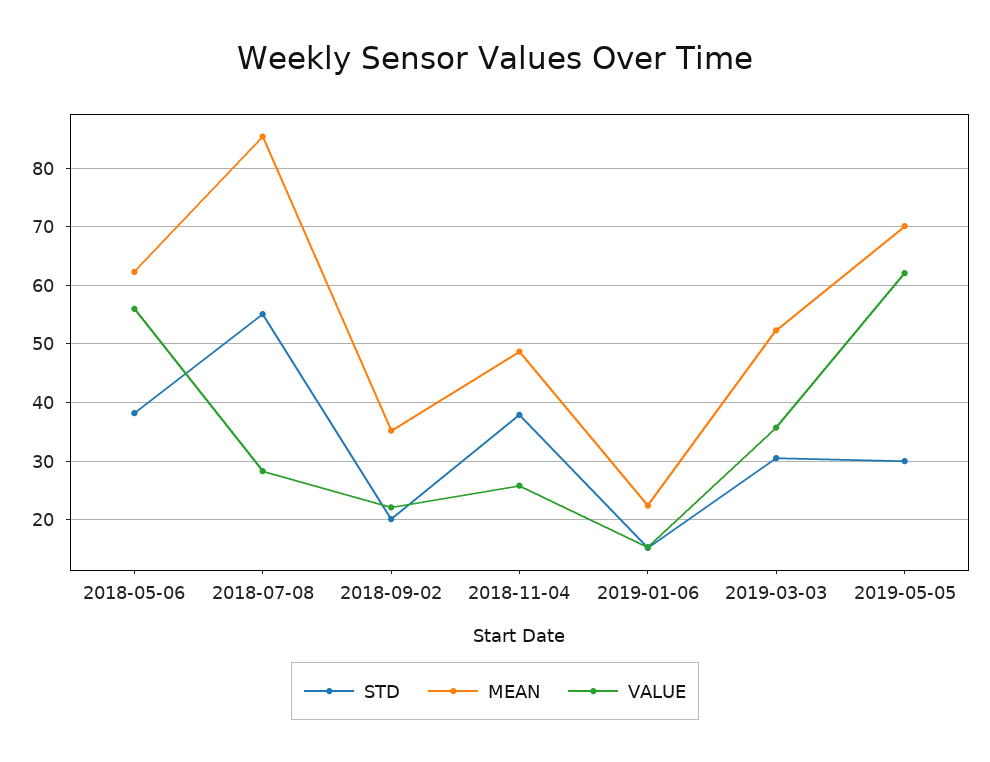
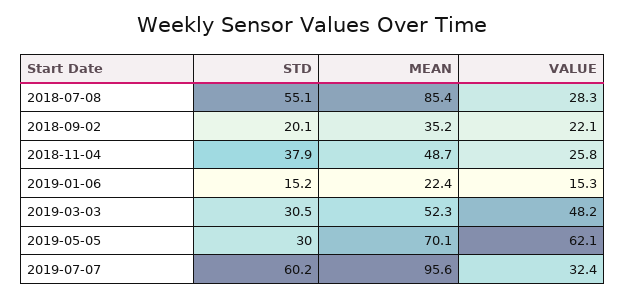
STD, 2018-05-06: 38 -> none
MEAN, 2018-05-06: 62 -> none
VALUE, 2018-05-06: 56 -> none
VALUE, 2019-03-03: 36 -> 48.2
STD, 2019-07-07: none -> 60.2
MEAN, 2019-07-07: none -> 95.6
VALUE, 2019-07-07: none -> 32.4

